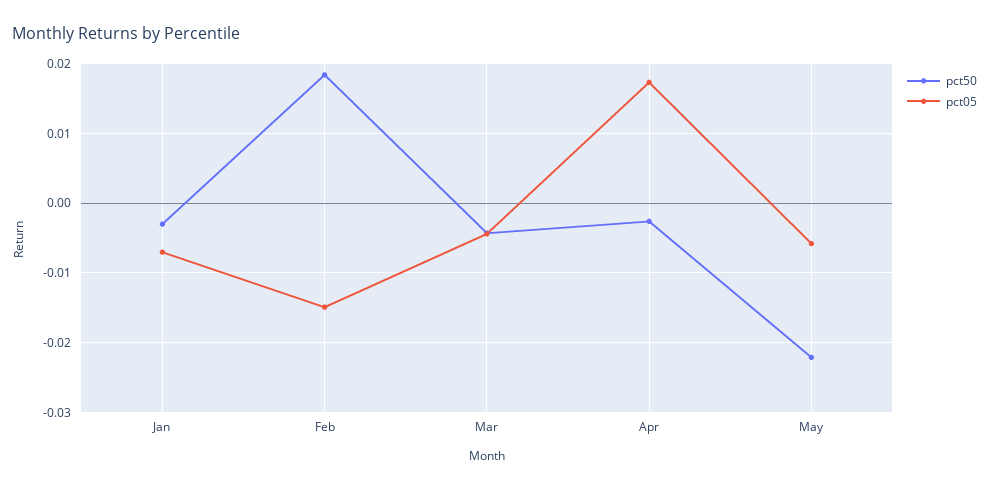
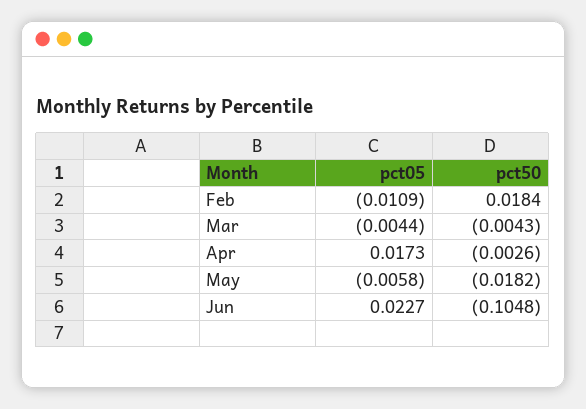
pct50, Jan: -0.003 -> none
pct05, Jan: -0.007 -> none
pct05, Feb: -0.015 -> -0.0109
pct50, May: -0.022 -> -0.0182
pct05, Jun: none -> 0.0227
pct50, Jun: none -> -0.1048

